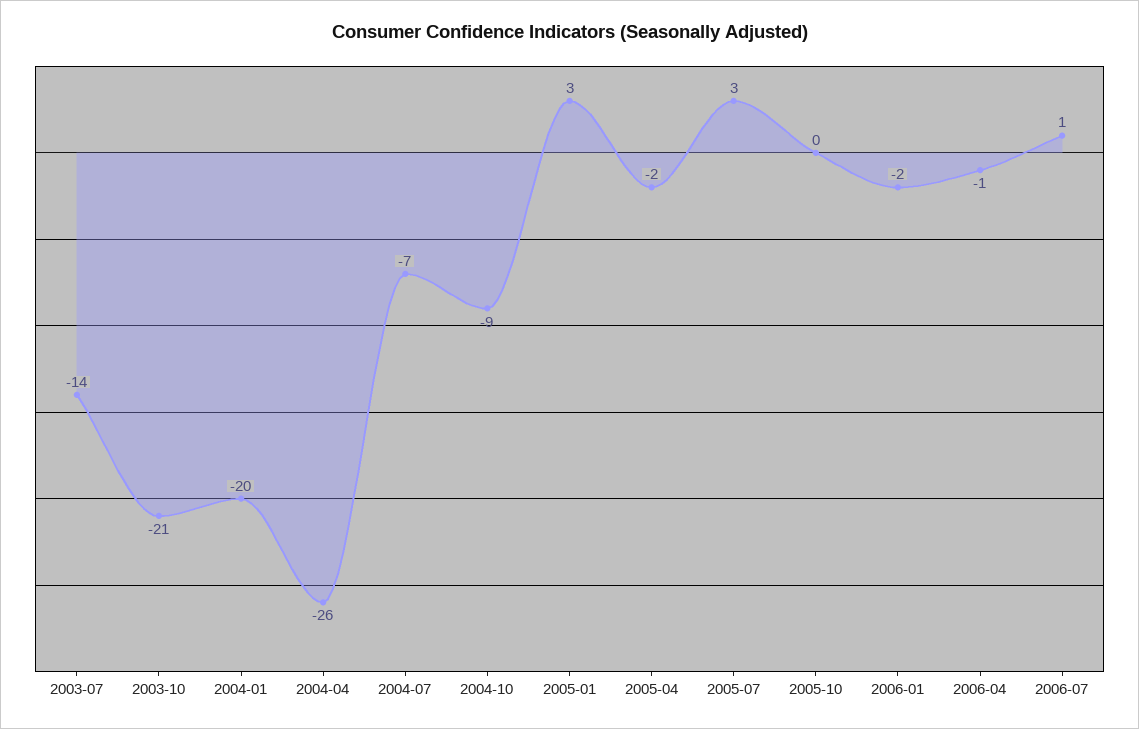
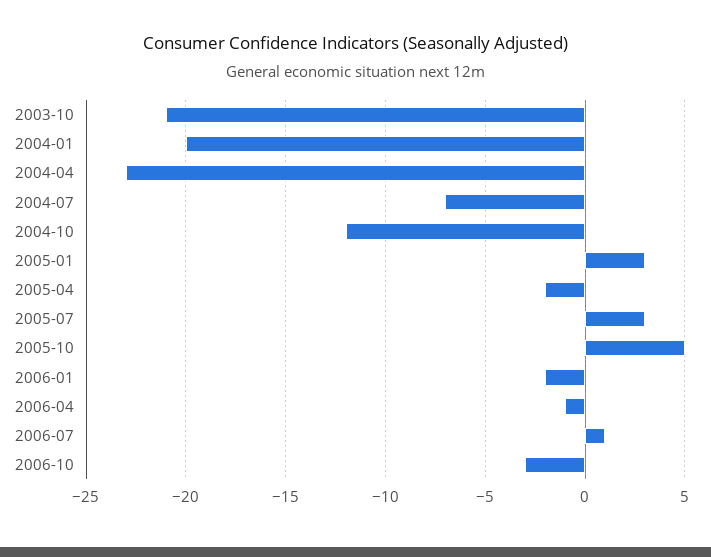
2003-07: -14 -> none
2004-04: -26 -> -23
2004-10: -9 -> -12
2005-10: 0 -> 5
2006-10: none -> -3

